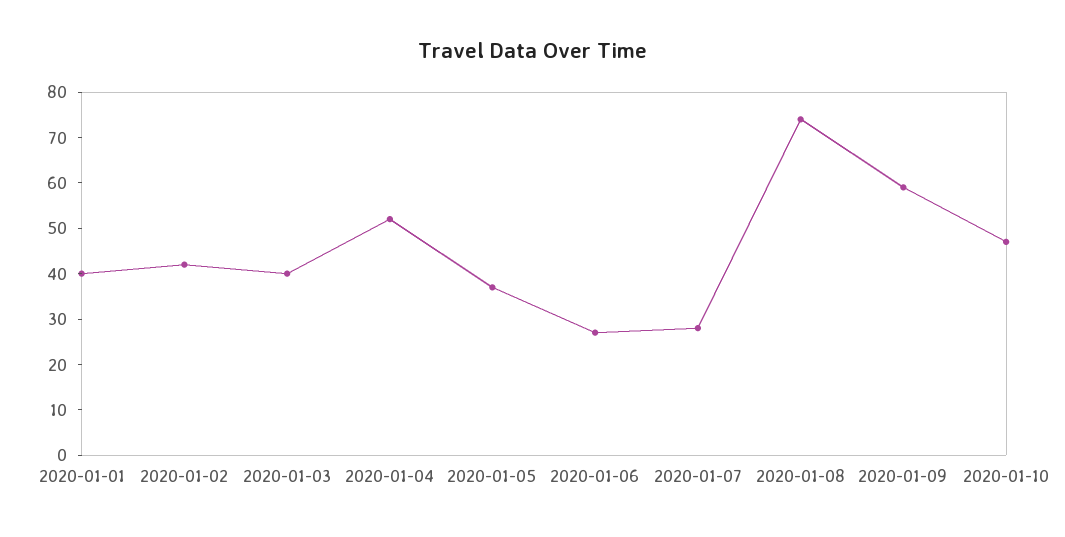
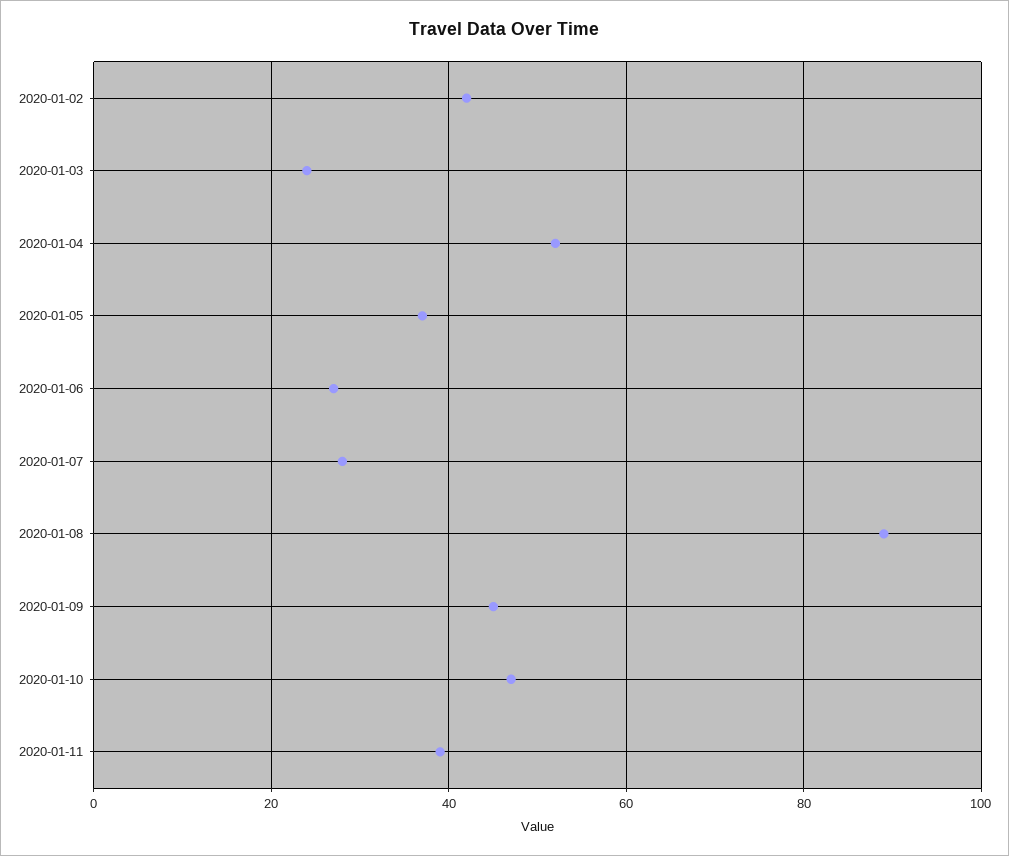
2020-01-01: 40 -> none
2020-01-03: 40 -> 25
2020-01-08: 75 -> 90
2020-01-09: 60 -> 45
2020-01-11: none -> 40

